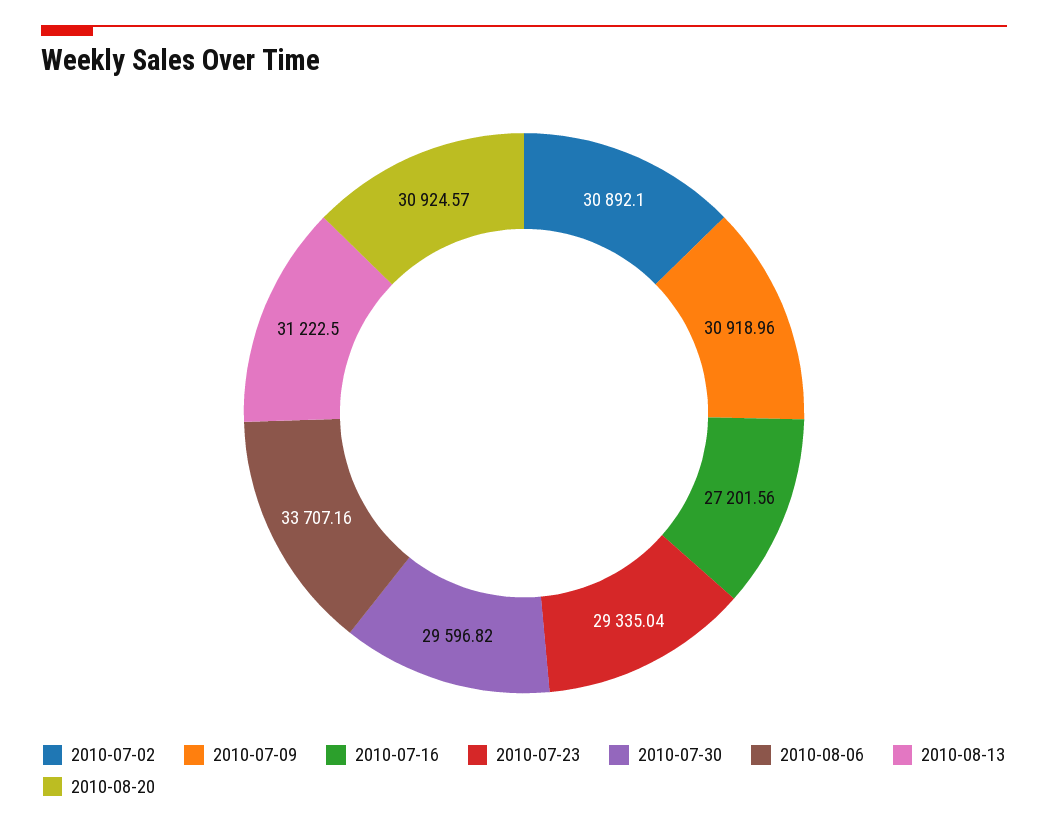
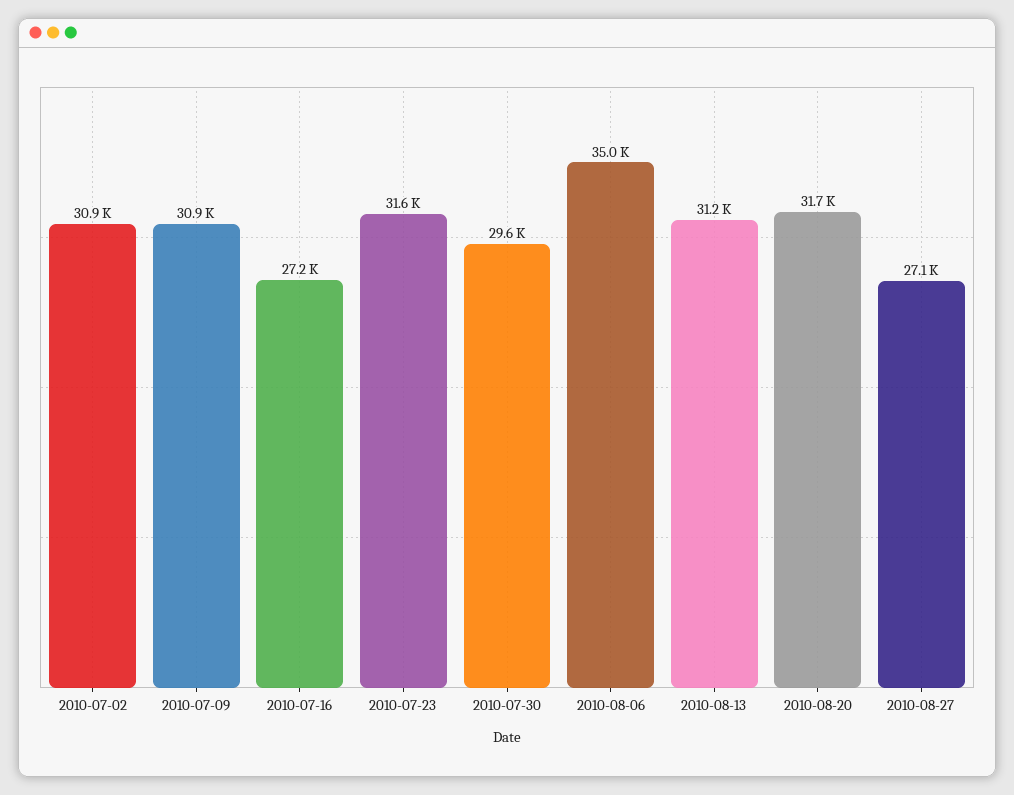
2010-07-23: 29335.04 -> 31600
2010-08-06: 33707.16 -> 35000
2010-08-20: 30924.57 -> 31700
2010-08-27: none -> 27100

